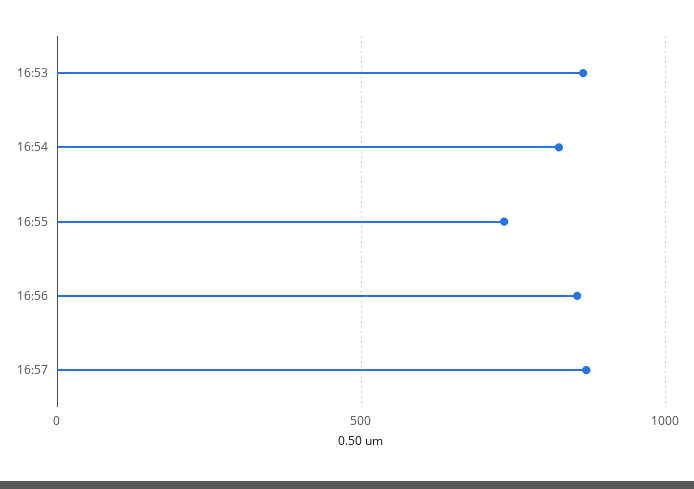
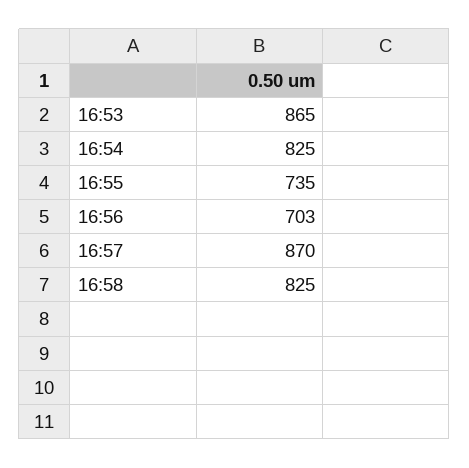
16:56: 850 -> 703
16:58: none -> 825

